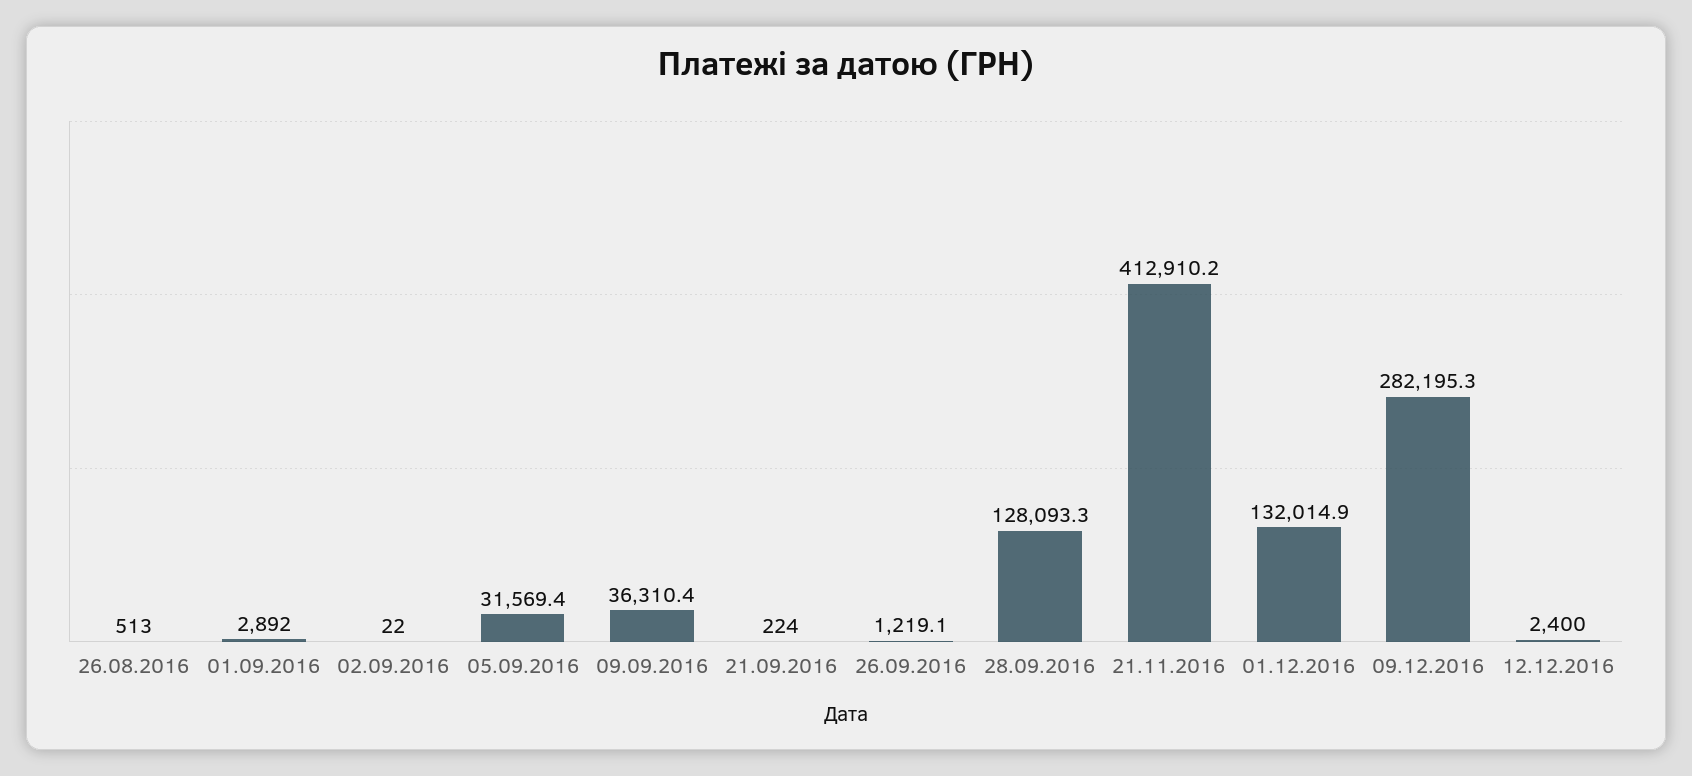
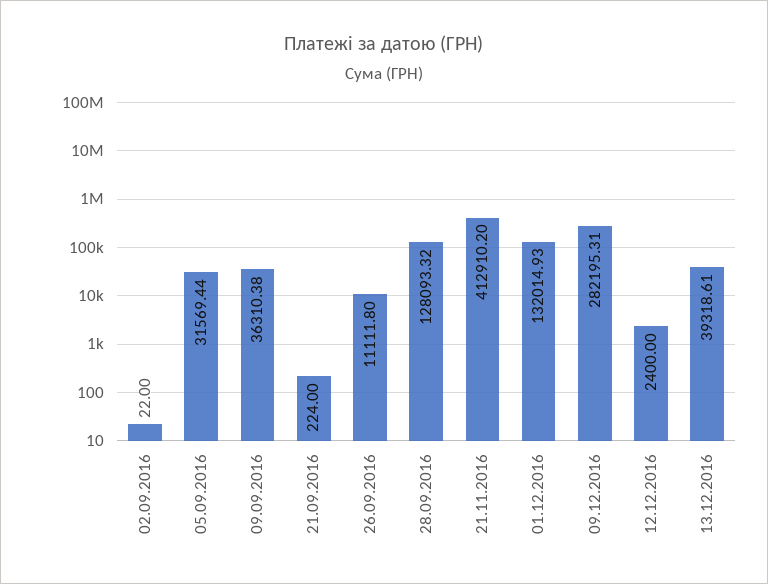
26.08.2016: 513 -> none
01.09.2016: 2892 -> none
26.09.2016: 1219.1 -> 11111.8
13.12.2016: none -> 39318.61

